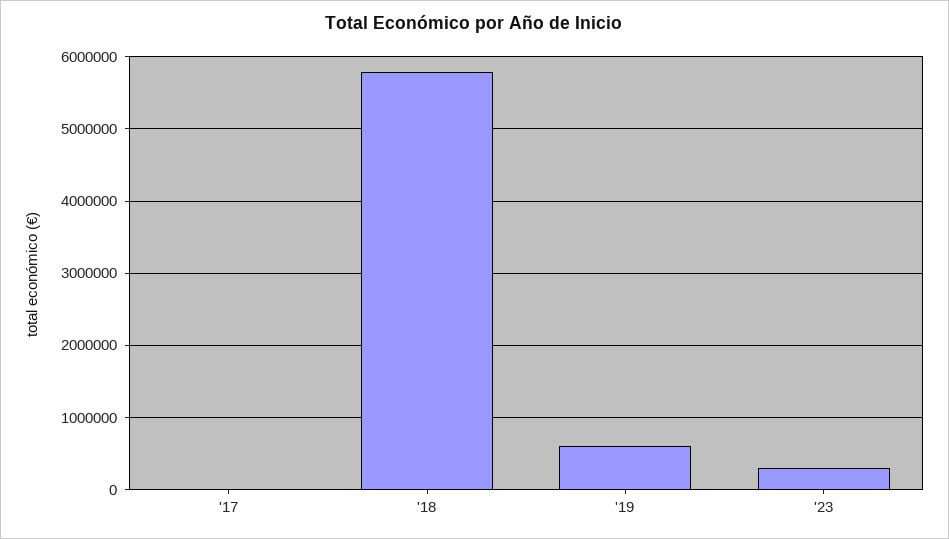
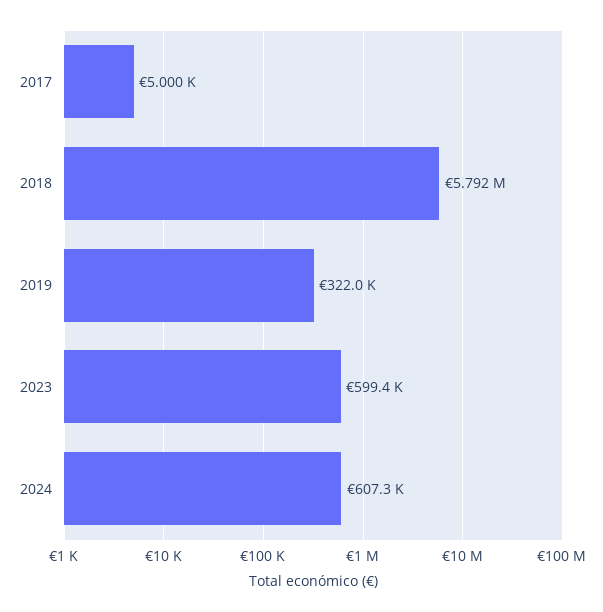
'19: 600000 -> 322000
'23: 300000 -> 599400
2024: none -> 607300

